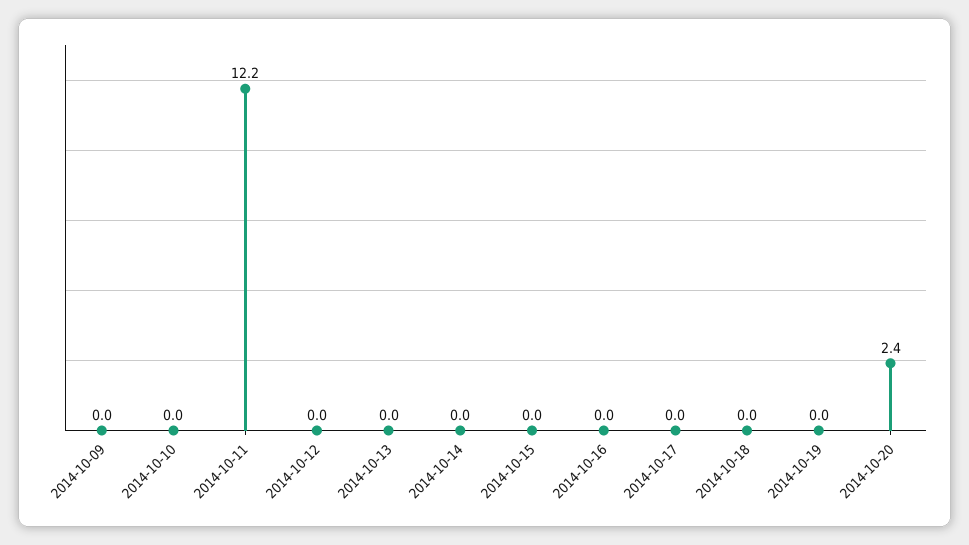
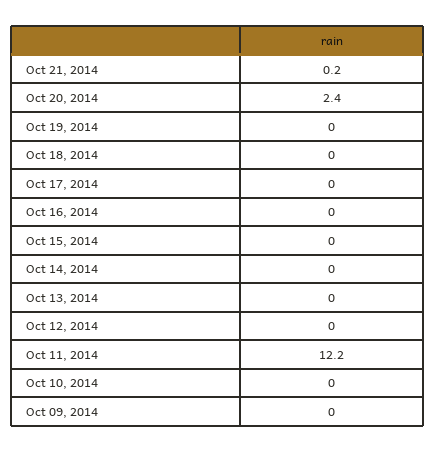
Oct 21, 2014: none -> 0.2

